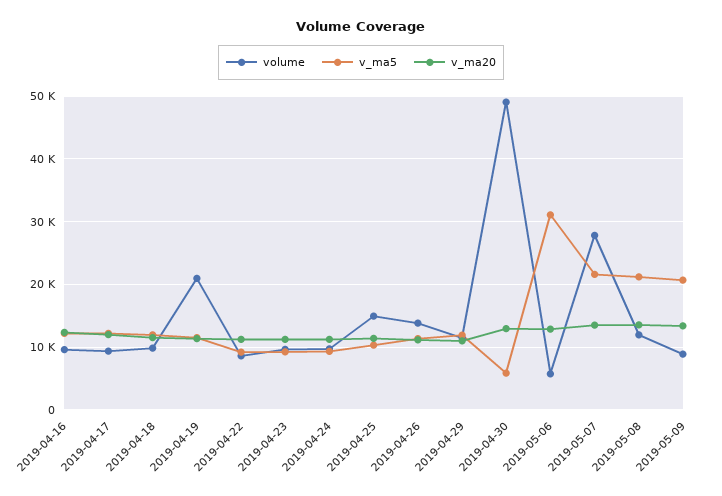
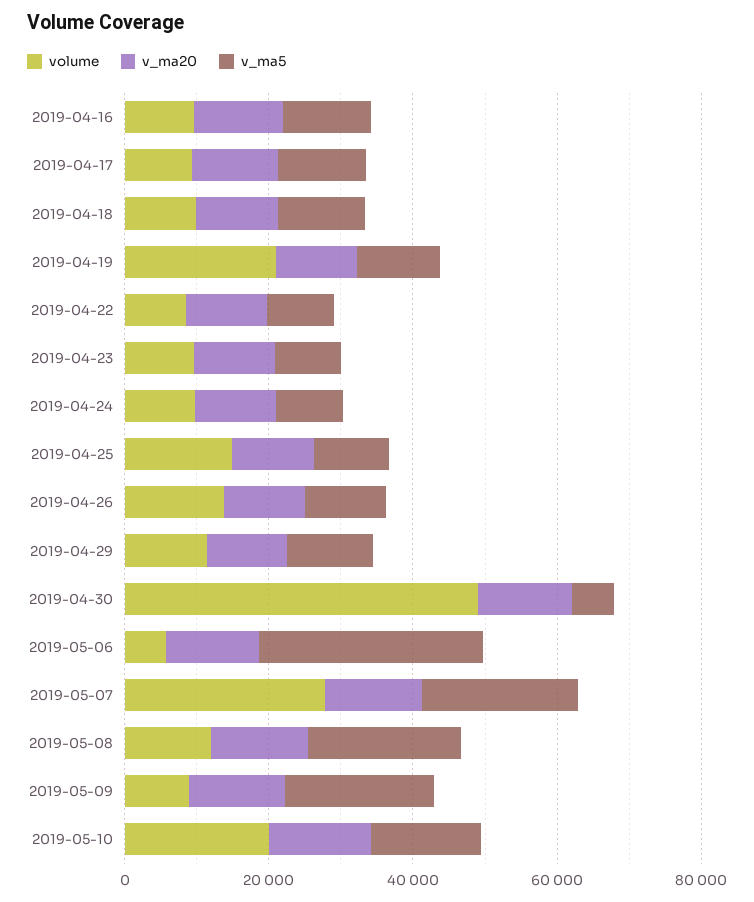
volume, 2019-05-10: none -> 20000
v_ma20, 2019-05-10: none -> 15000
v_ma5, 2019-05-10: none -> 15000

